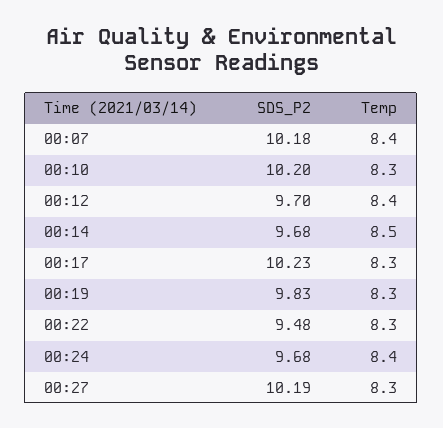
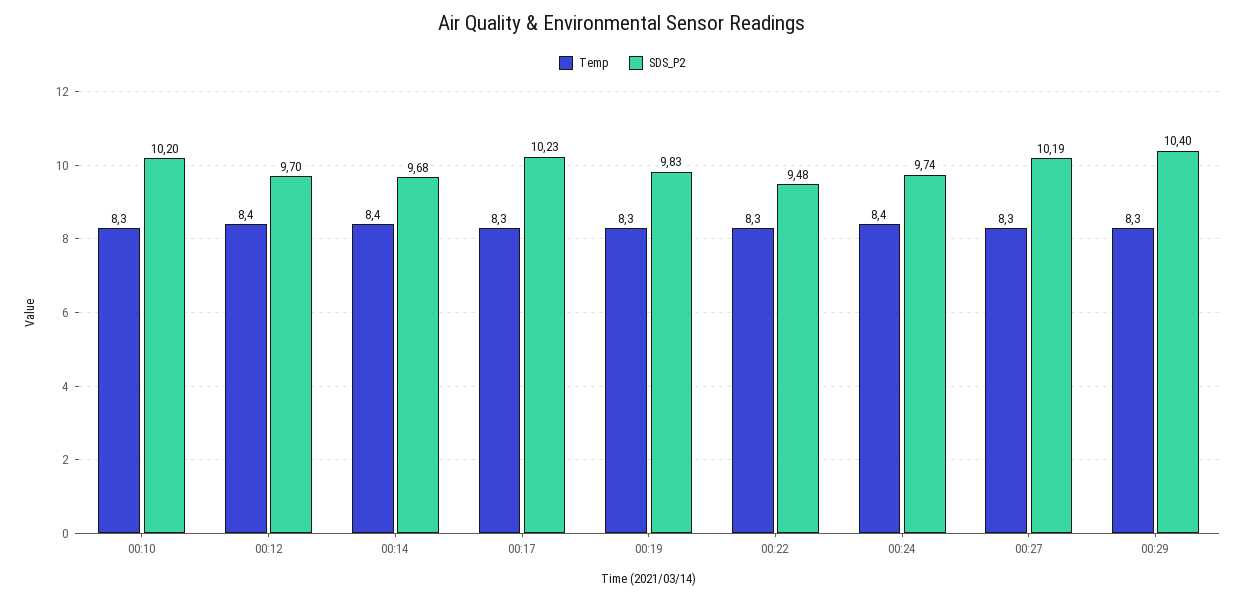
SDS_P2, 00:07: 10.18 -> none
Temp, 00:07: 8.4 -> none
Temp, 00:14: 8.5 -> 8.4
SDS_P2, 00:24: 9.68 -> 9.74
Temp, 00:29: none -> 8.3
SDS_P2, 00:29: none -> 10.4

